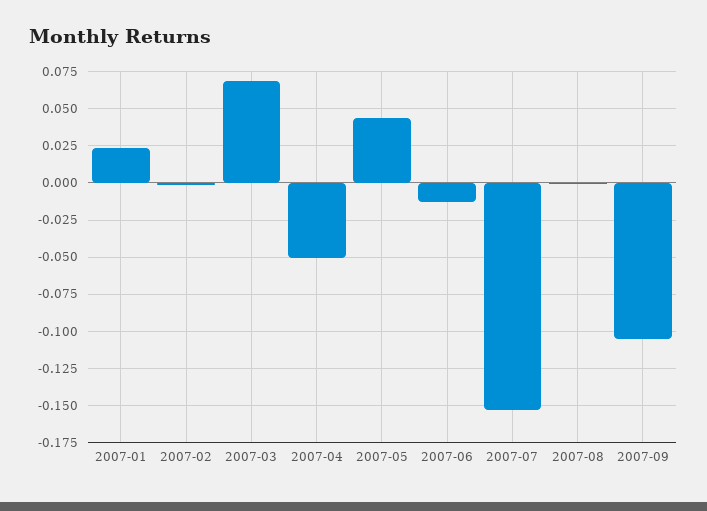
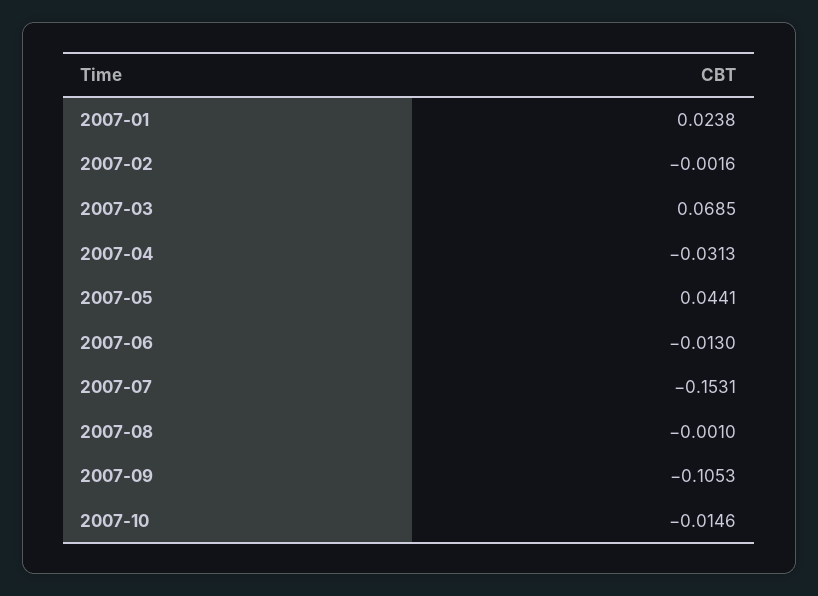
2007-04: -0.05 -> -0.0313
2007-10: none -> -0.0146

